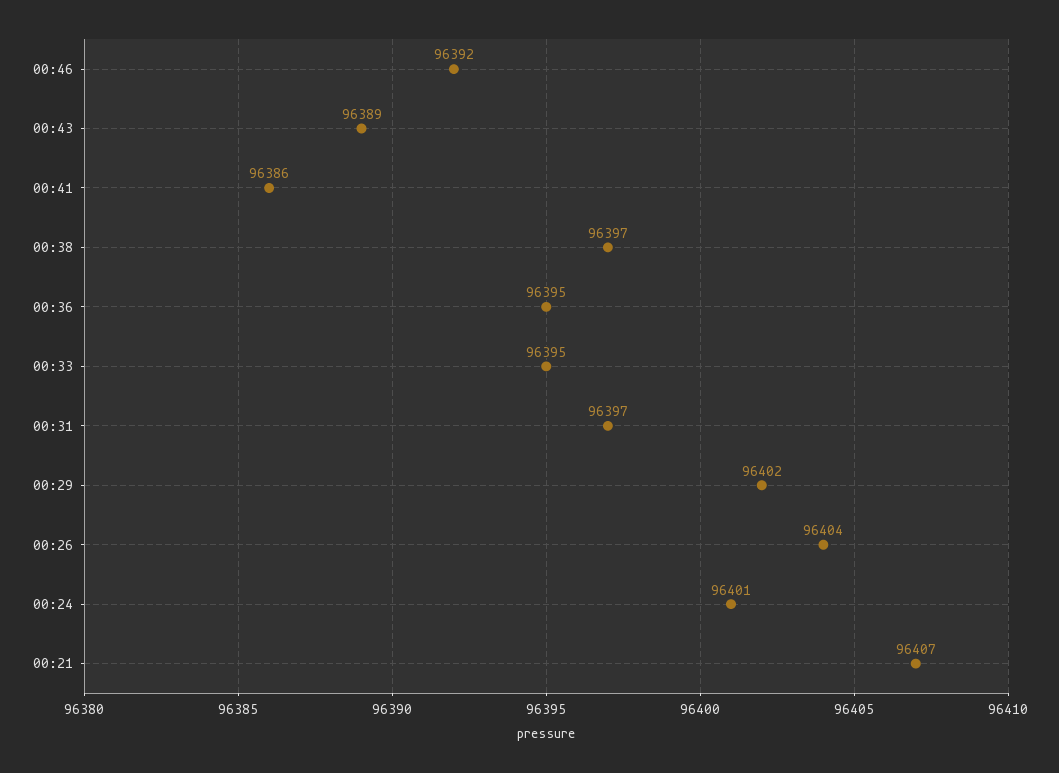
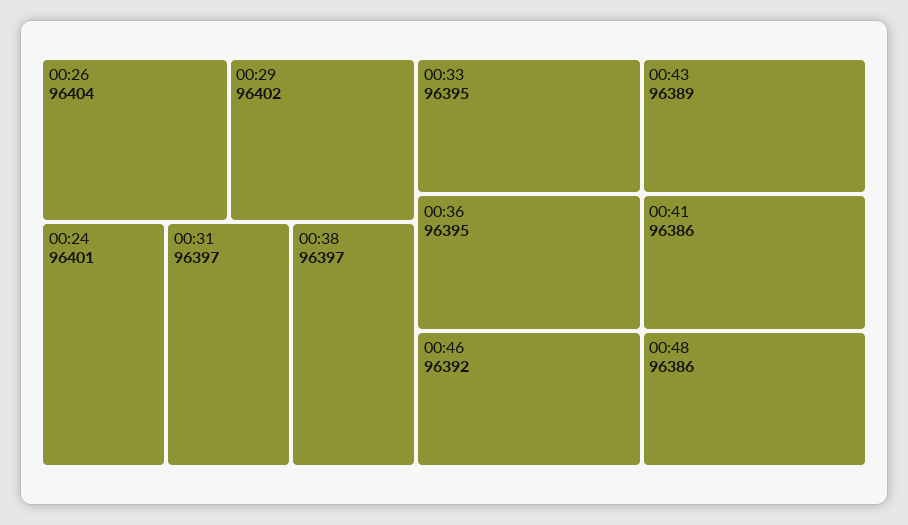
00:21: 96407 -> none
00:48: none -> 96386

